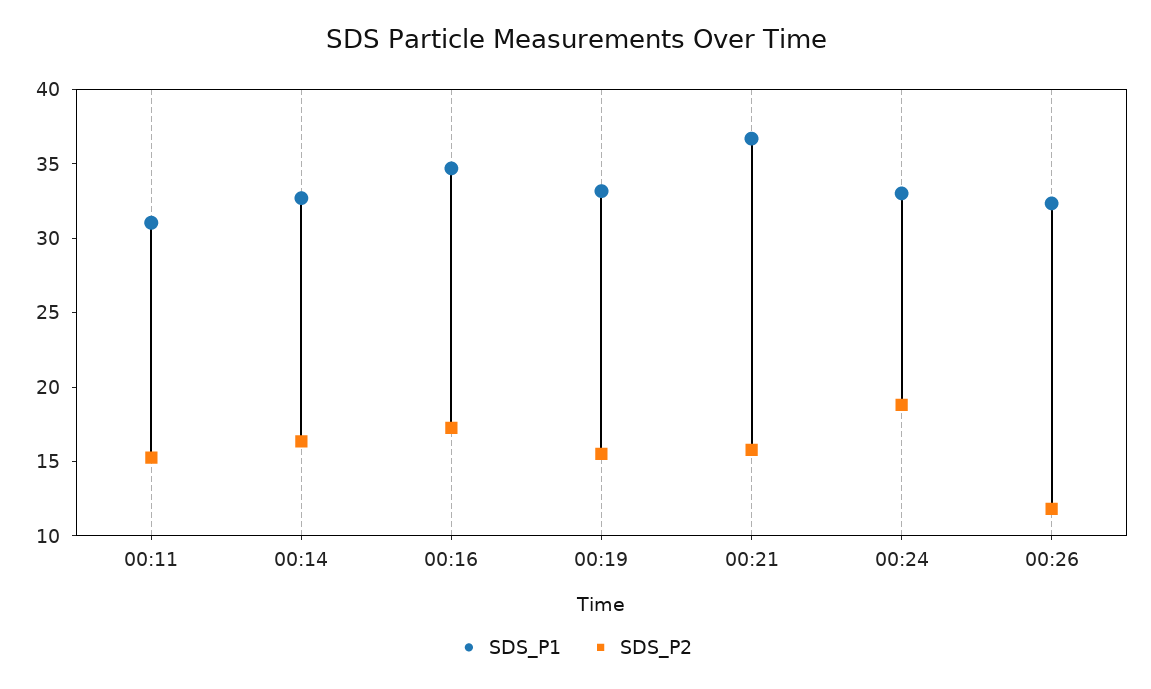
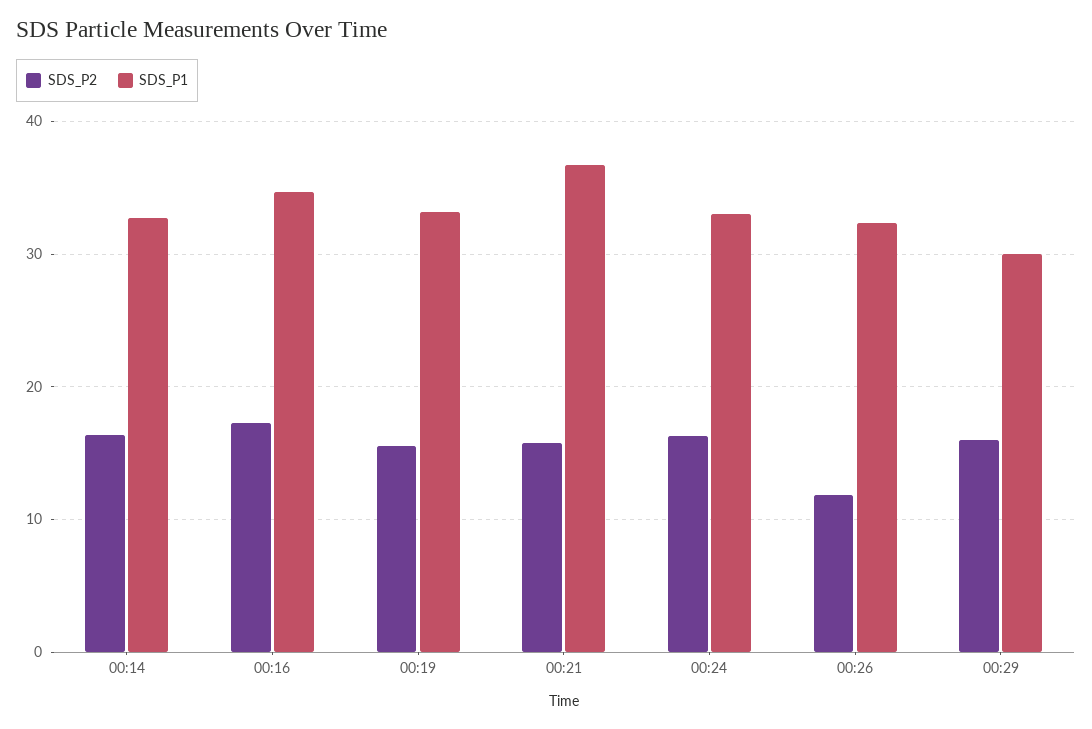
SDS_P1, 00:11: 31 -> none
SDS_P2, 00:11: 15 -> none
SDS_P2, 00:24: 19 -> 16
SDS_P2, 00:29: none -> 16
SDS_P1, 00:29: none -> 30

